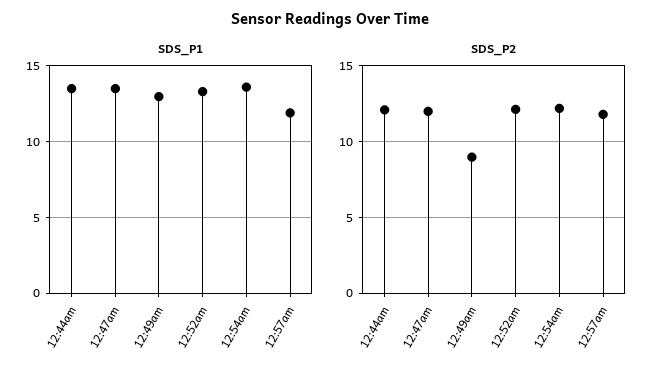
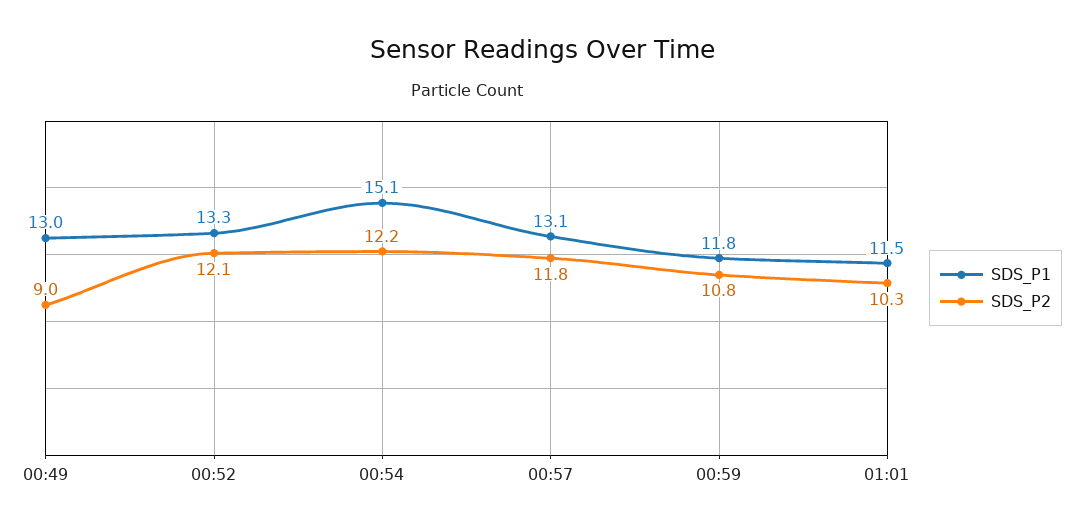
SDS_P1, 12:44am: 13.5 -> none
SDS_P1, 12:47am: 13.5 -> none
SDS_P1, 12:54am: 13.5 -> 15.1
SDS_P1, 12:57am: 12 -> 13.1
SDS_P2, 12:44am: 12 -> none
SDS_P2, 12:47am: 12 -> none
SDS_P1, 00:59: none -> 11.8
SDS_P2, 00:59: none -> 10.8
SDS_P1, 01:01: none -> 11.5
SDS_P2, 01:01: none -> 10.3

